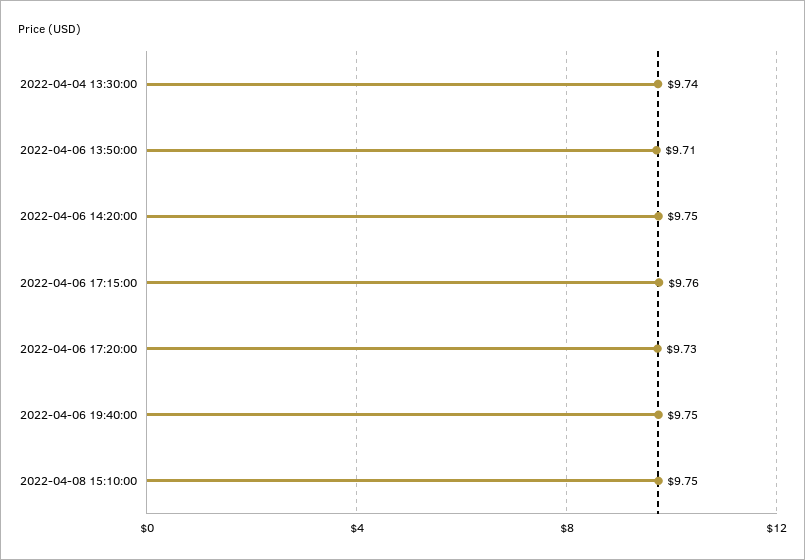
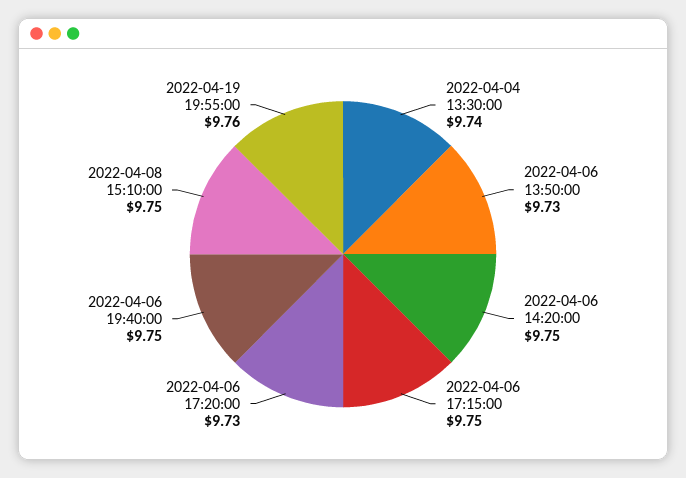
2022-04-06 13:50:00: 9.71 -> 9.73
2022-04-06 17:15:00: 9.76 -> 9.75
2022-04-19 19:55:00: none -> 9.76

